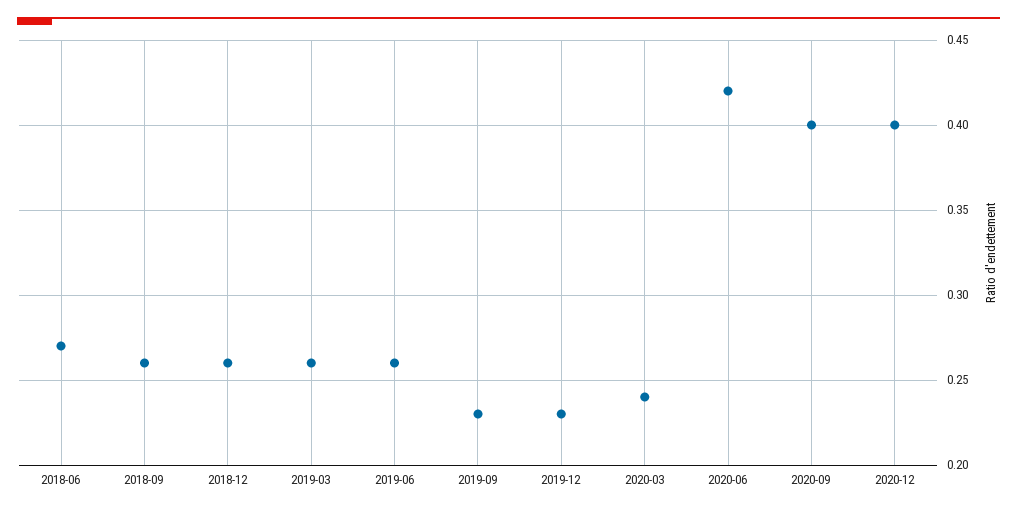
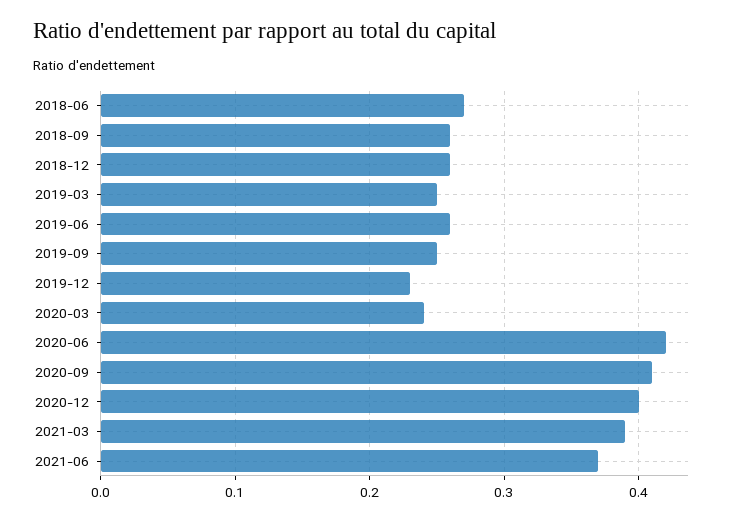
2019-03: 0.26 -> 0.25
2019-09: 0.23 -> 0.25
2020-09: 0.4 -> 0.41
2021-03: none -> 0.39
2021-06: none -> 0.37

